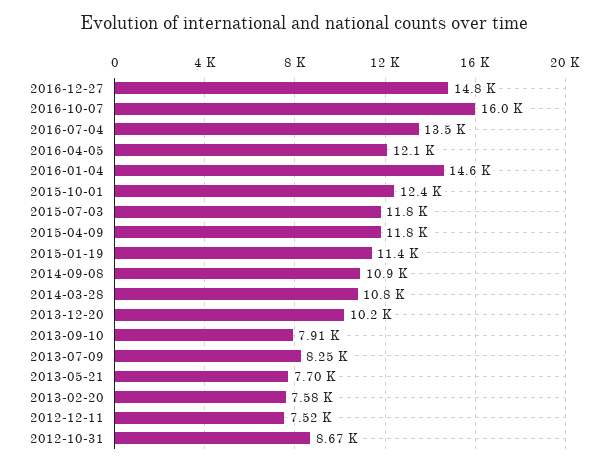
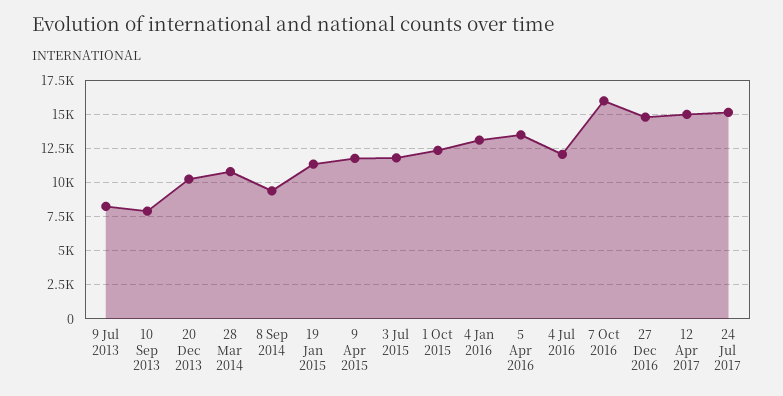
2016-07-04: 13500 -> 12000
2016-04-05: 12100 -> 13500
2016-01-04: 14600 -> 13000
2014-09-08: 10900 -> 9500
2013-05-21: 7700 -> none
2013-02-20: 7580 -> none
2012-12-11: 7520 -> none
2012-10-31: 8670 -> none
12 Apr 2017: none -> 15000
24 Jul 2017: none -> 15000

